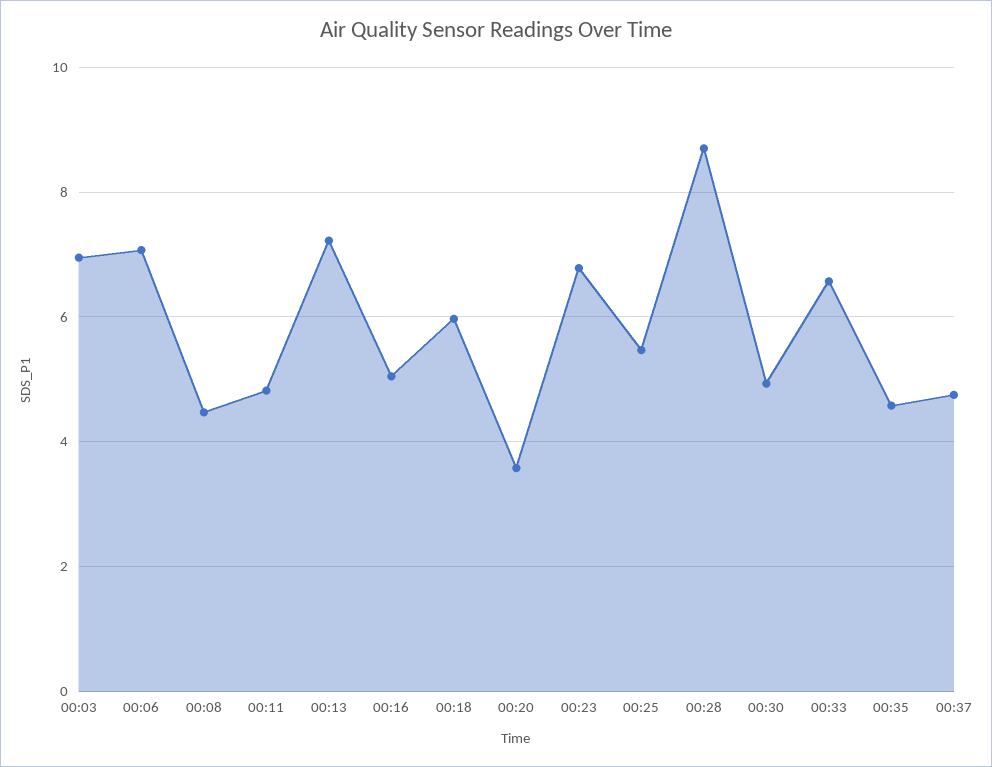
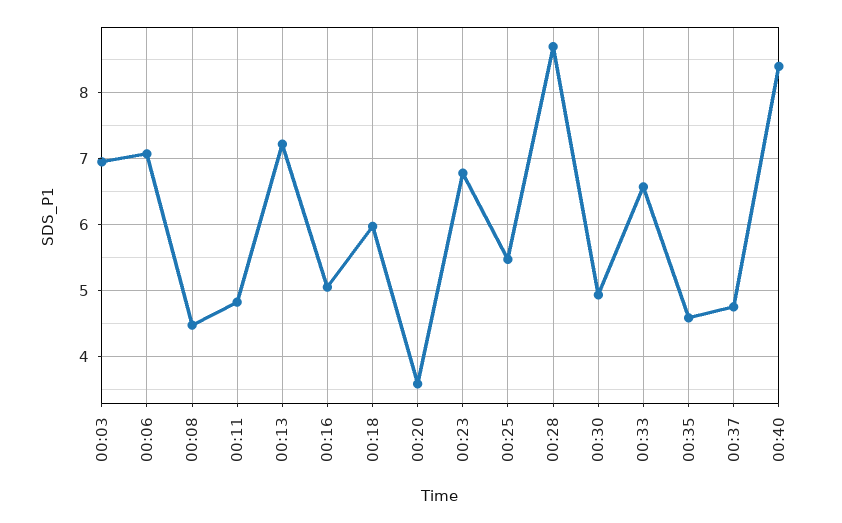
00:40: none -> 8.4

